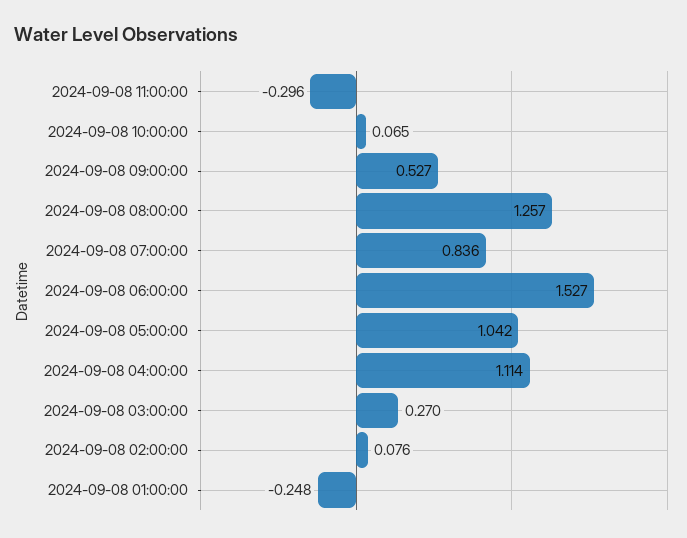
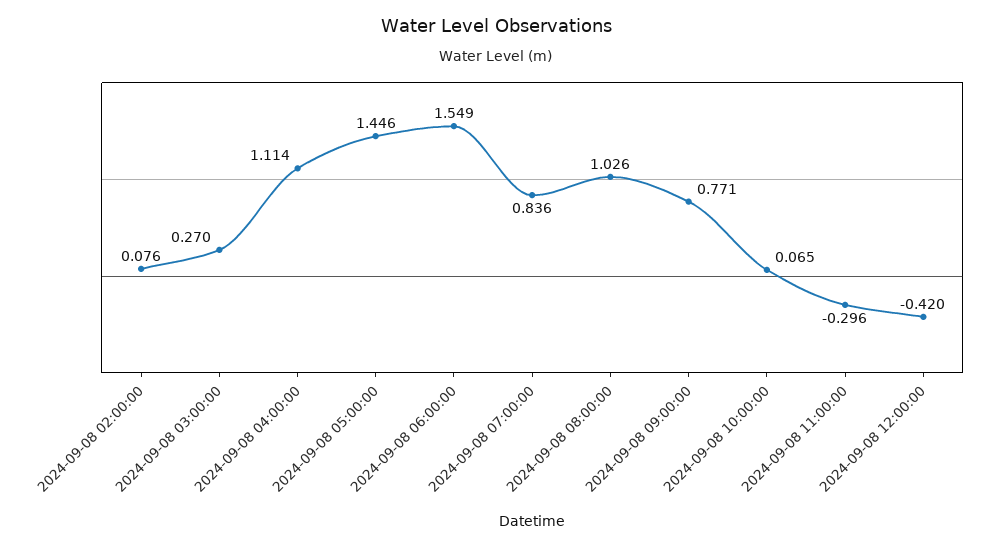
2024-09-08 09:00:00: 0.527 -> 0.771
2024-09-08 08:00:00: 1.257 -> 1.026
2024-09-08 06:00:00: 1.527 -> 1.549
2024-09-08 05:00:00: 1.042 -> 1.446
2024-09-08 01:00:00: -0.248 -> none
2024-09-08 12:00:00: none -> -0.42

